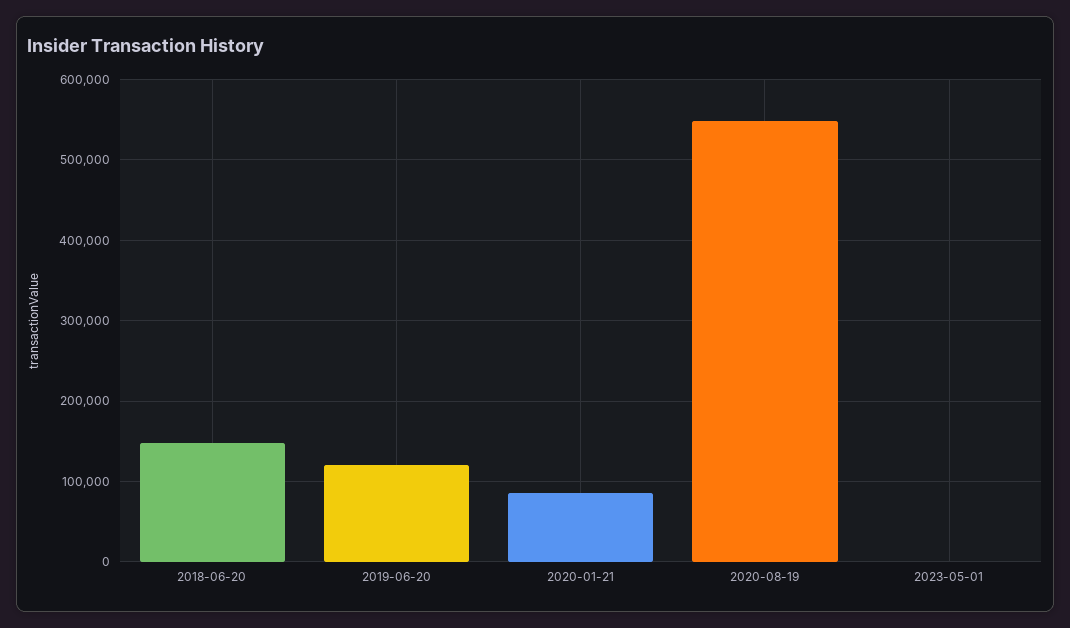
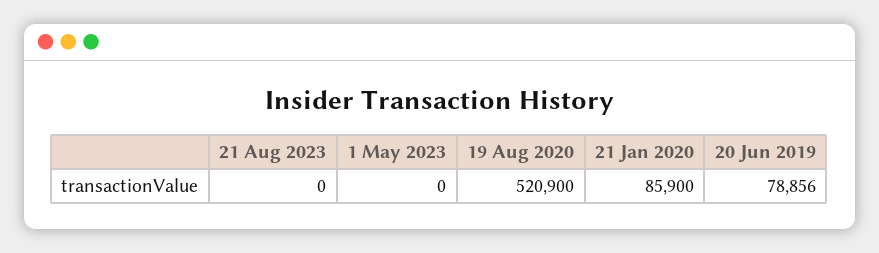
2018-06-20: 150000 -> none
2019-06-20: 120000 -> 78856
2020-08-19: 550000 -> 520900
21 Aug 2023: none -> 0

